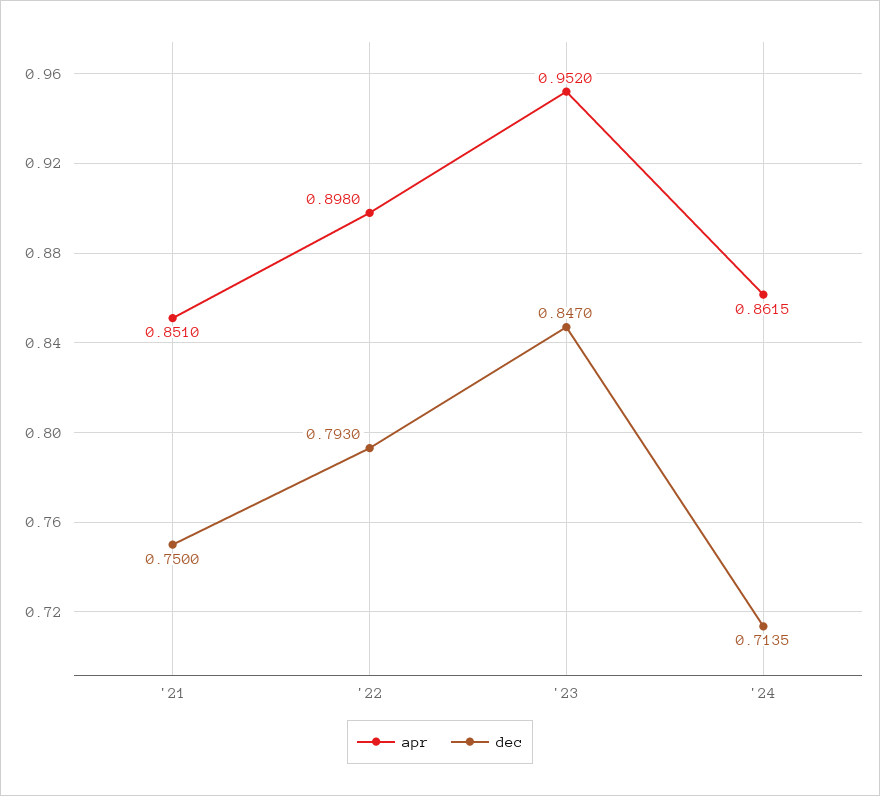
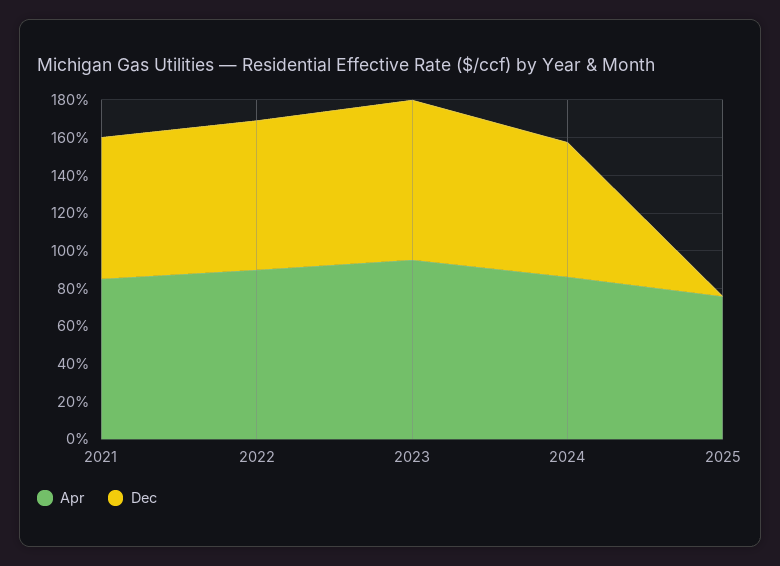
apr, 2025: none -> 0.75
dec, 2025: none -> 0

